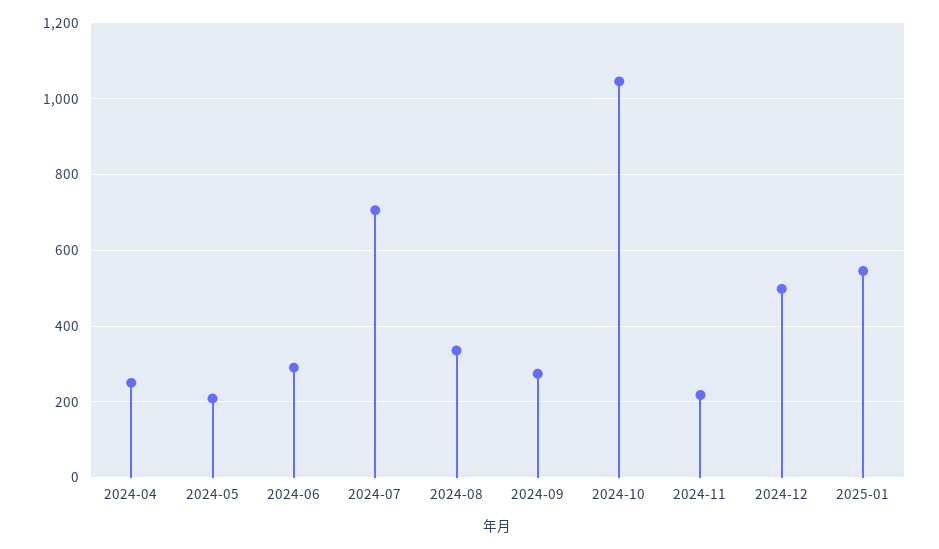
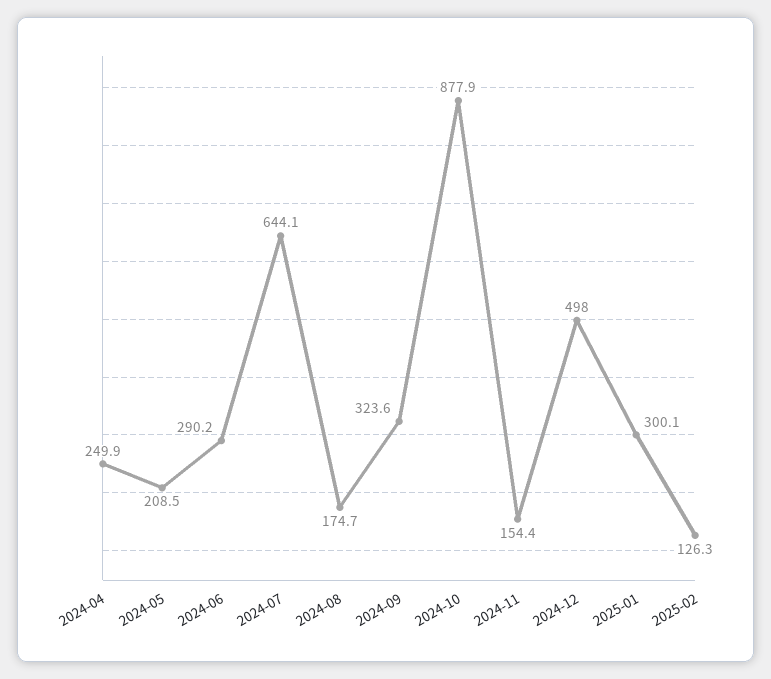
2024-07: 700 -> 644.1
2024-08: 340 -> 174.7
2024-09: 280 -> 323.6
2024-10: 1040 -> 877.9
2024-11: 220 -> 154.4
2025-01: 540 -> 300.1
2025-02: none -> 126.3

